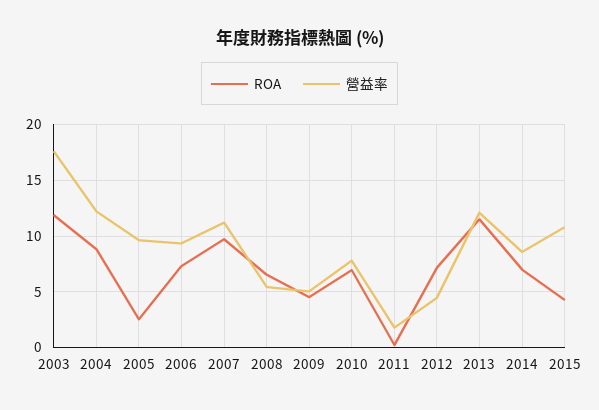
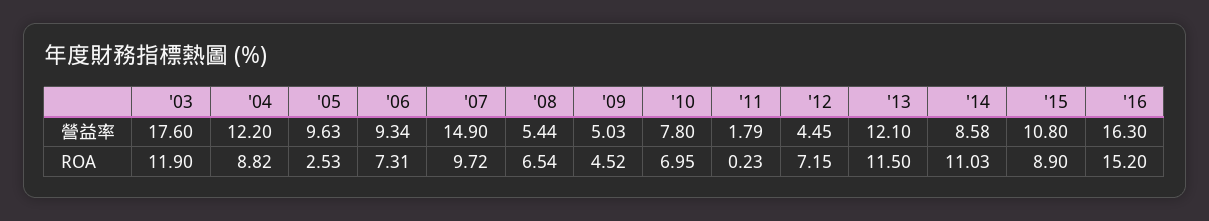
營益率, 2007: 11 -> 14.9
ROA, 2014: 7 -> 11.03
ROA, 2015: 4 -> 8.9
營益率, '16: none -> 16.3
ROA, '16: none -> 15.2

